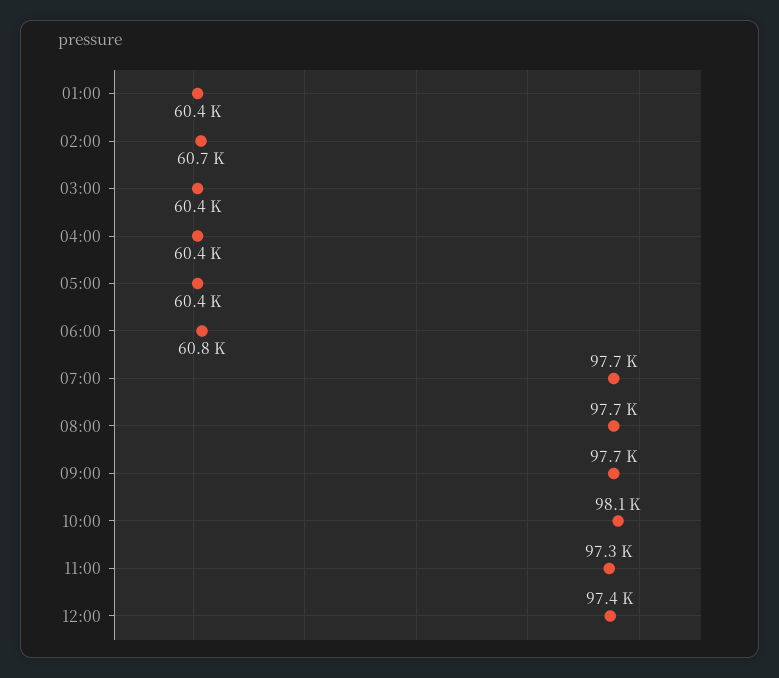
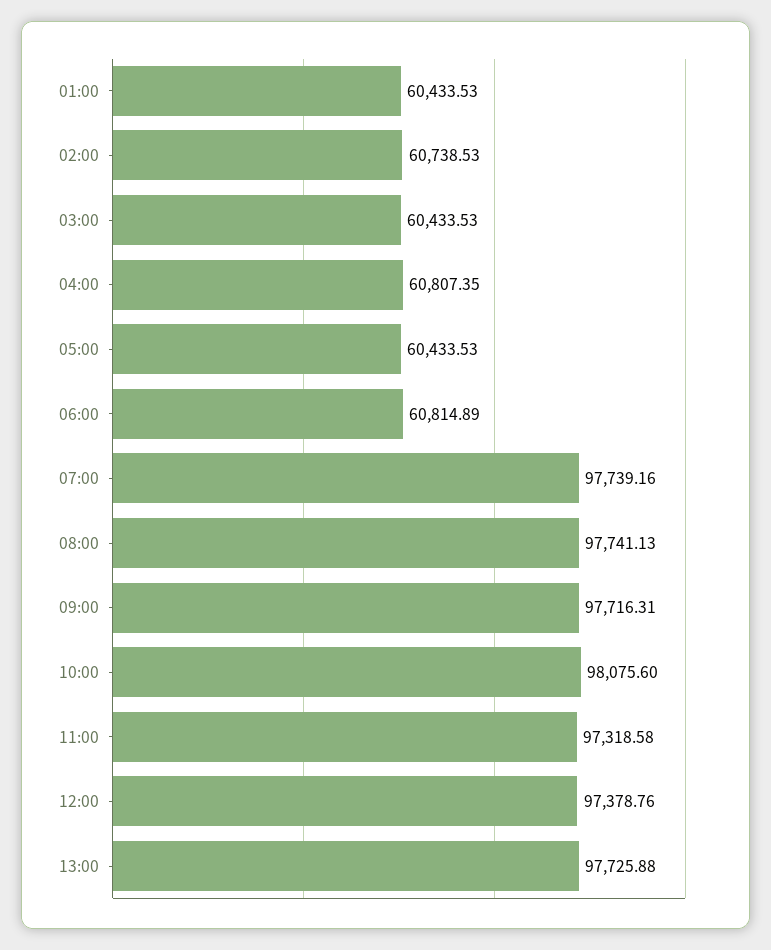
04:00: 60400 -> 60807.35
13:00: none -> 97725.88

